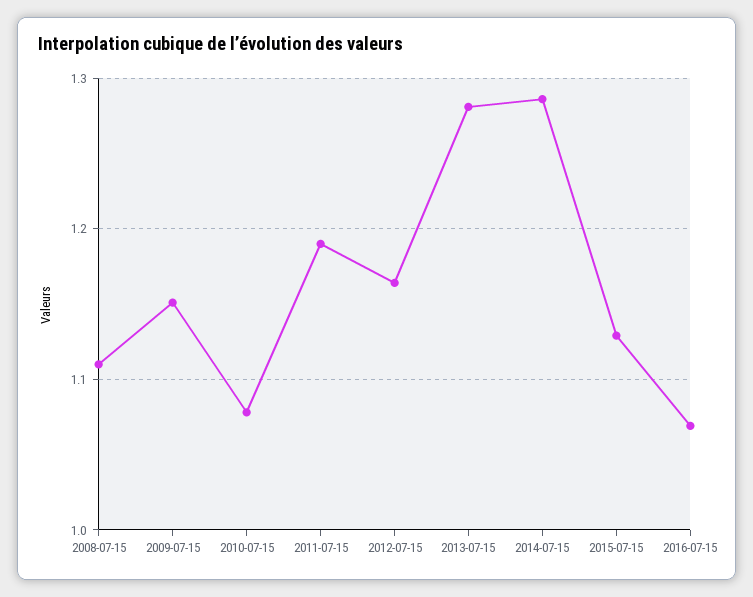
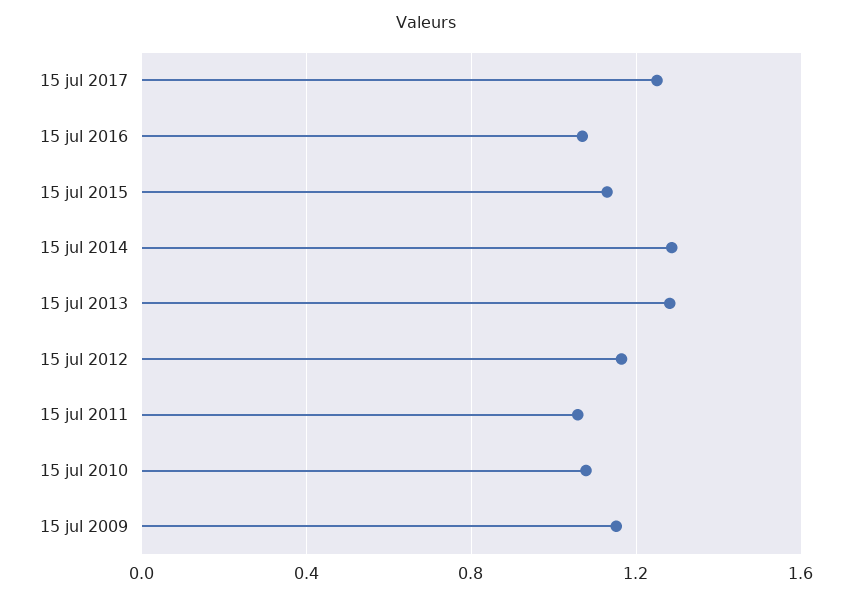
2008-07-15: 1.11 -> none
2011-07-15: 1.19 -> 1.05
15 jul 2017: none -> 1.25

